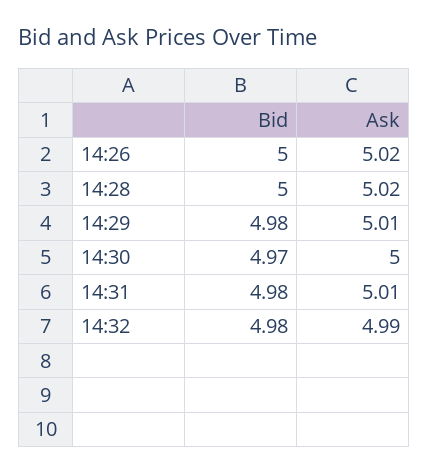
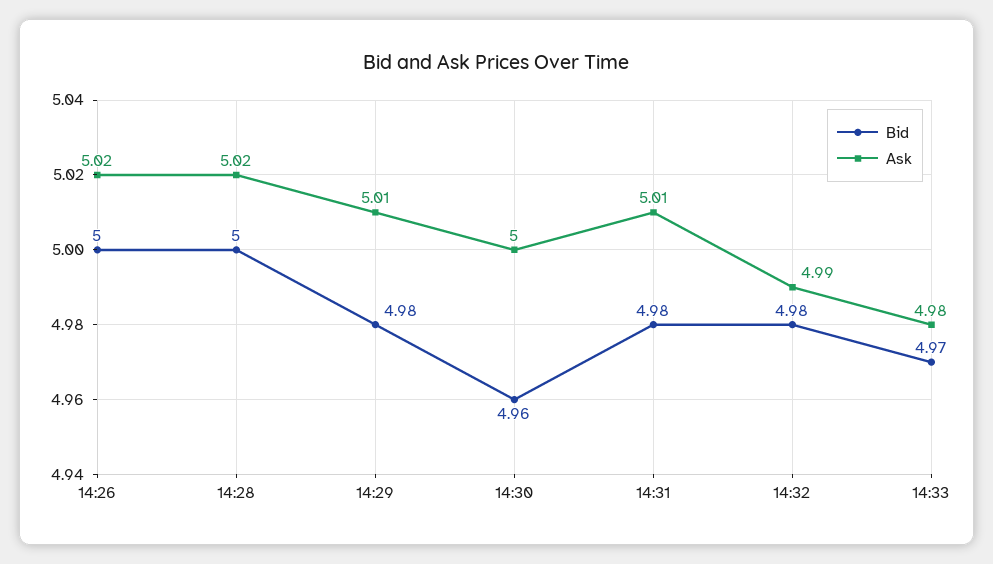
Bid, 14:30: 4.97 -> 4.96
Bid, 14:33: none -> 4.97
Ask, 14:33: none -> 4.98

